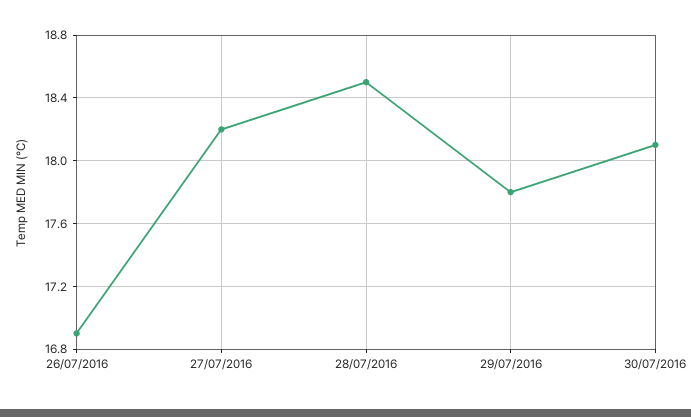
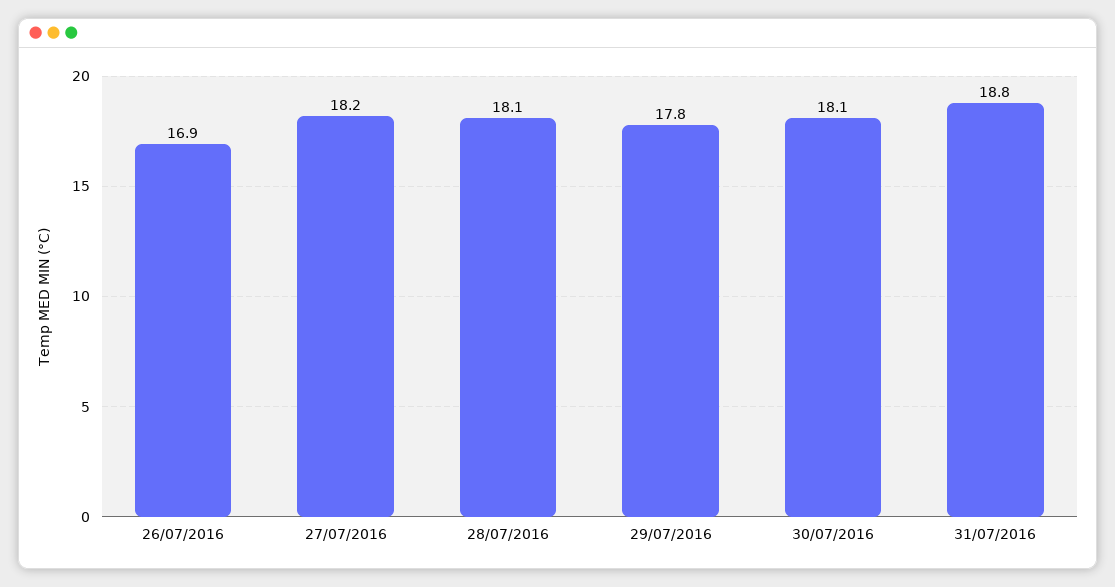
28/07/2016: 18.5 -> 18.1
31/07/2016: none -> 18.8

